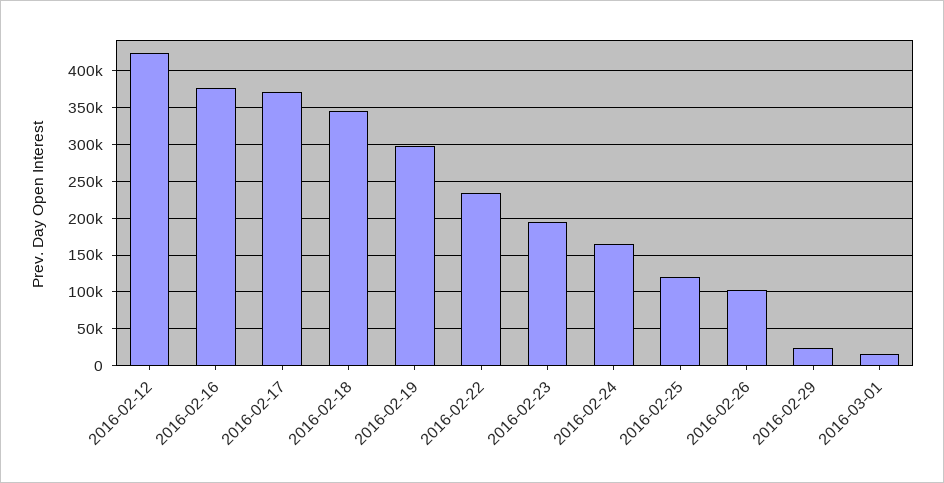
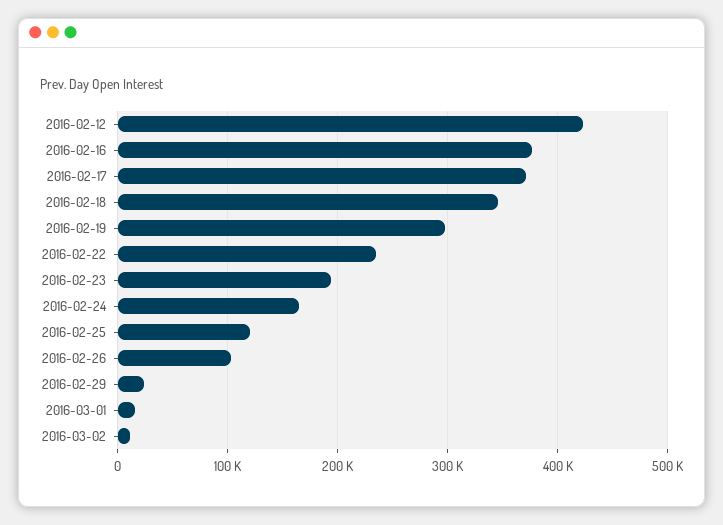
2016-03-02: none -> 10000

